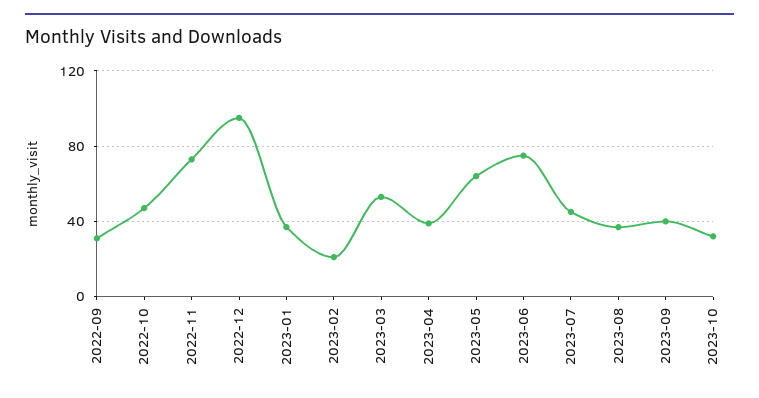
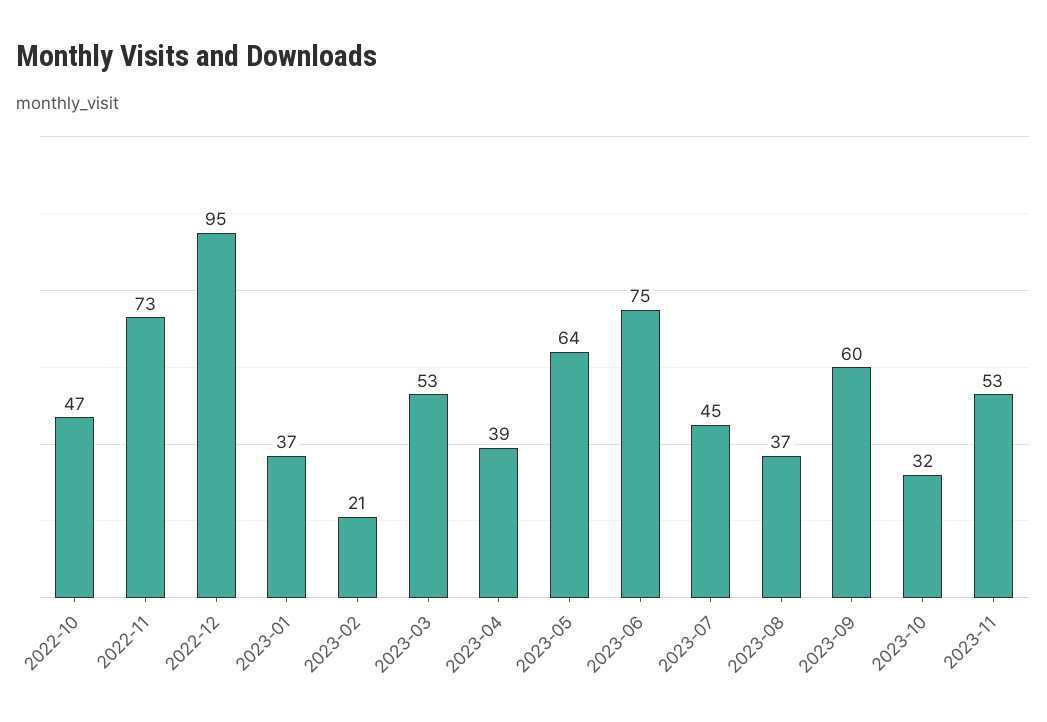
2022-09: 30 -> none
2023-09: 40 -> 60
2023-11: none -> 53

